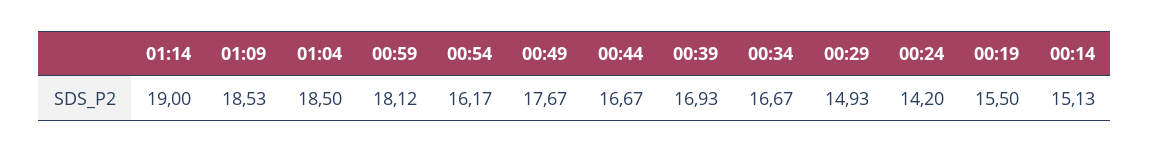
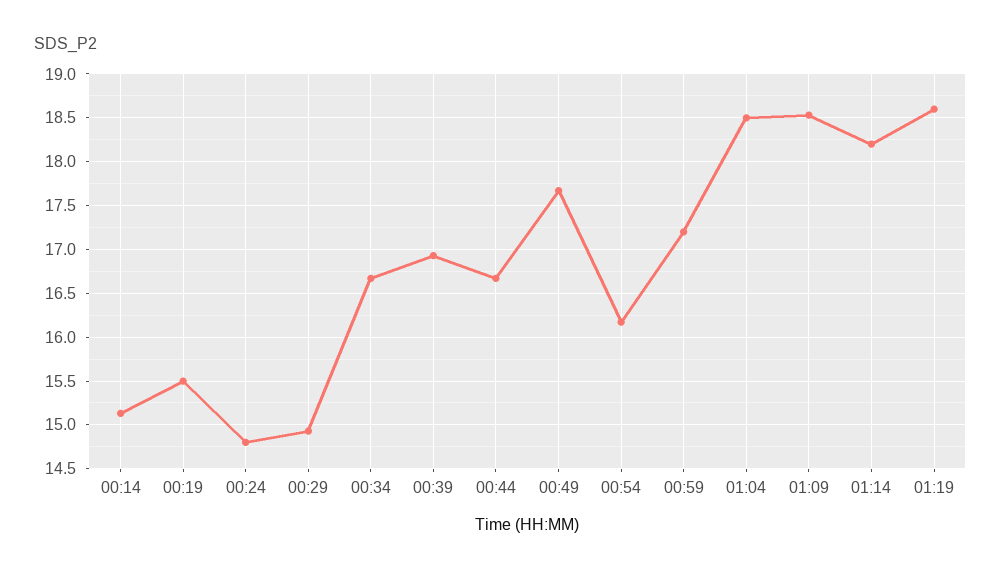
01:14: 19 -> 18.2
00:59: 18.12 -> 17.2
00:24: 14.2 -> 14.8
01:19: none -> 18.6

